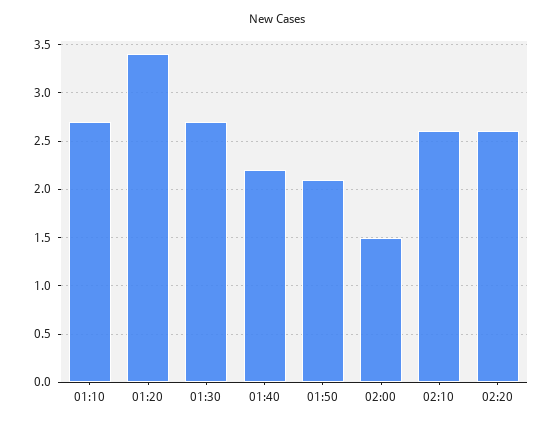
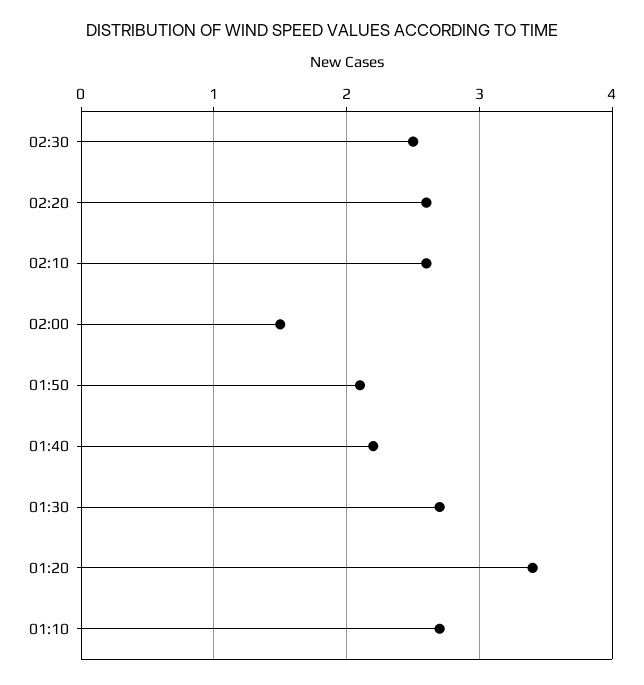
02:30: none -> 2.5

